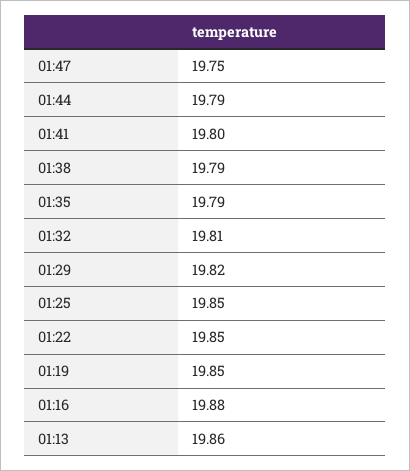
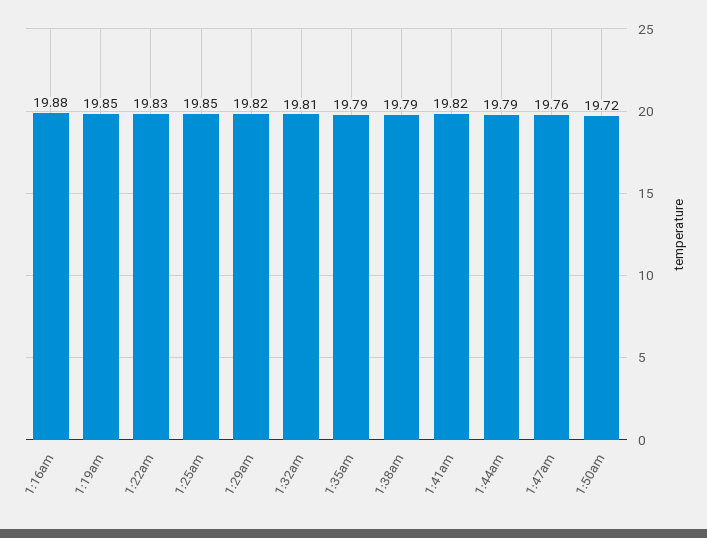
01:47: 19.75 -> 19.76
01:41: 19.8 -> 19.82
01:22: 19.85 -> 19.83
01:13: 19.86 -> none
1:50am: none -> 19.72

